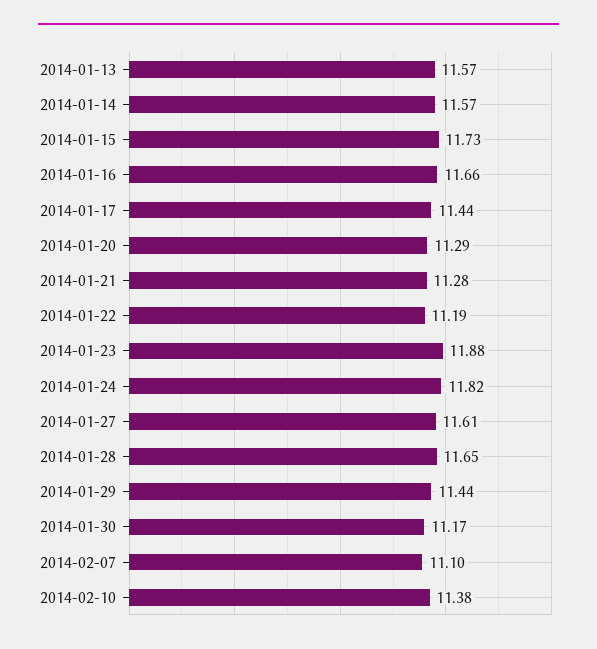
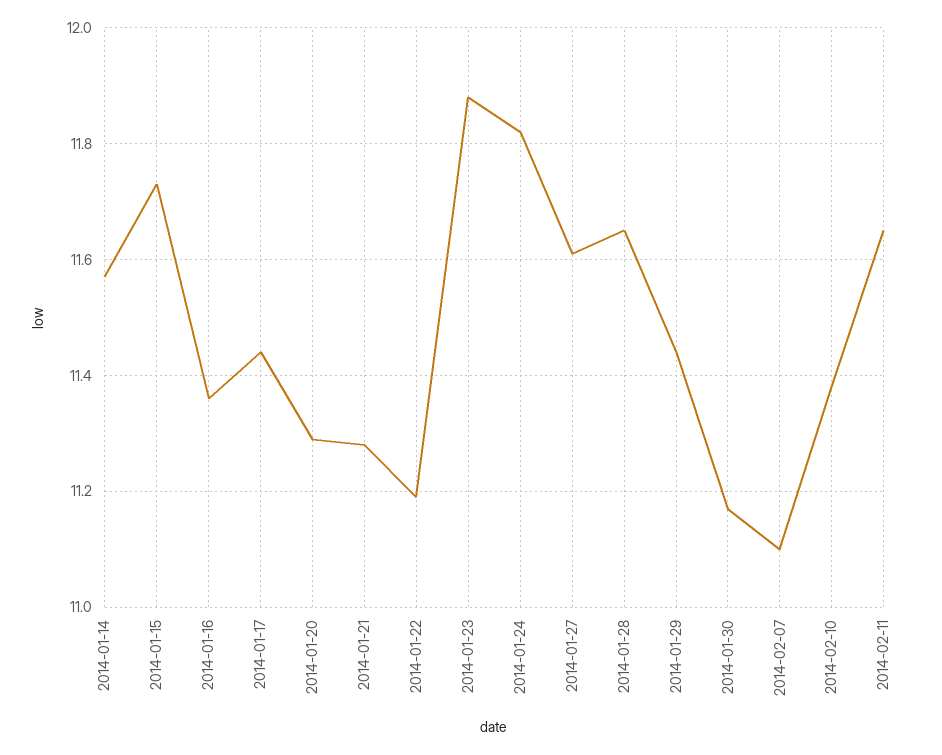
2014-01-13: 11.57 -> none
2014-01-16: 11.66 -> 11.35
2014-02-11: none -> 11.65

